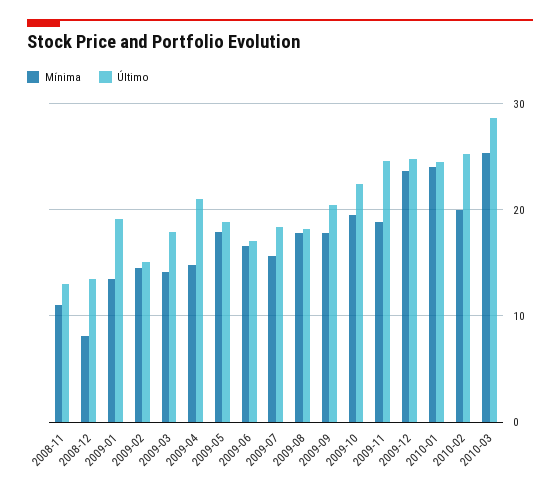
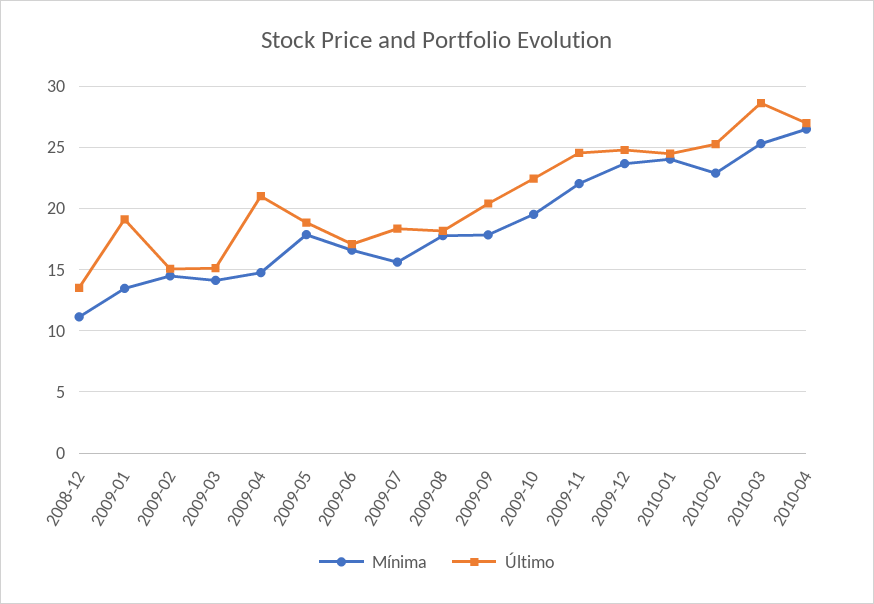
Mínima, 2008-11: 11 -> none
Último, 2008-11: 13 -> none
Mínima, 2008-12: 8 -> 11
Último, 2009-03: 18 -> 15
Mínima, 2009-11: 19 -> 22
Mínima, 2010-02: 20 -> 23
Mínima, 2010-04: none -> 26.5
Último, 2010-04: none -> 27

